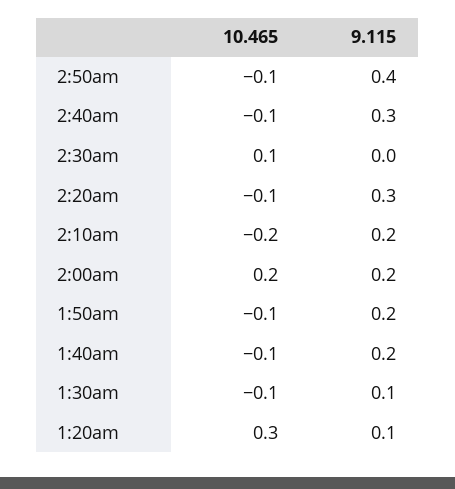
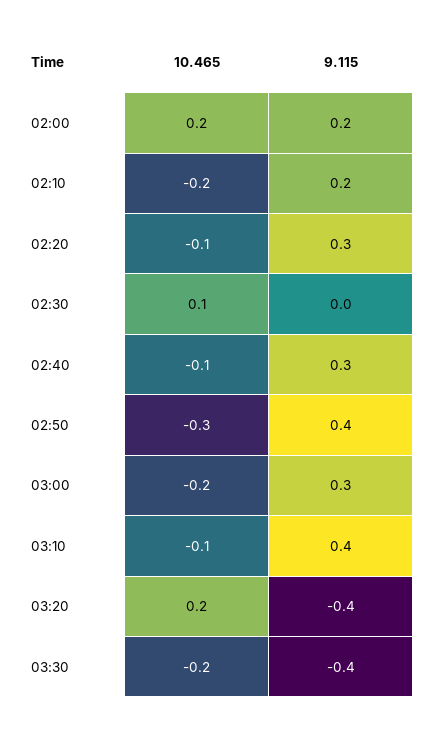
10.465, 2:50am: -0.1 -> -0.3
10.465, 1:50am: -0.1 -> none
9.115, 1:50am: 0.2 -> none
10.465, 1:40am: -0.1 -> none
9.115, 1:40am: 0.2 -> none
10.465, 1:30am: -0.1 -> none
9.115, 1:30am: 0.1 -> none
10.465, 1:20am: 0.3 -> none
9.115, 1:20am: 0.1 -> none
10.465, 03:00: none -> -0.2
9.115, 03:00: none -> 0.3
10.465, 03:10: none -> -0.1
9.115, 03:10: none -> 0.4
10.465, 03:20: none -> 0.2
9.115, 03:20: none -> -0.4
10.465, 03:30: none -> -0.2
9.115, 03:30: none -> -0.4

